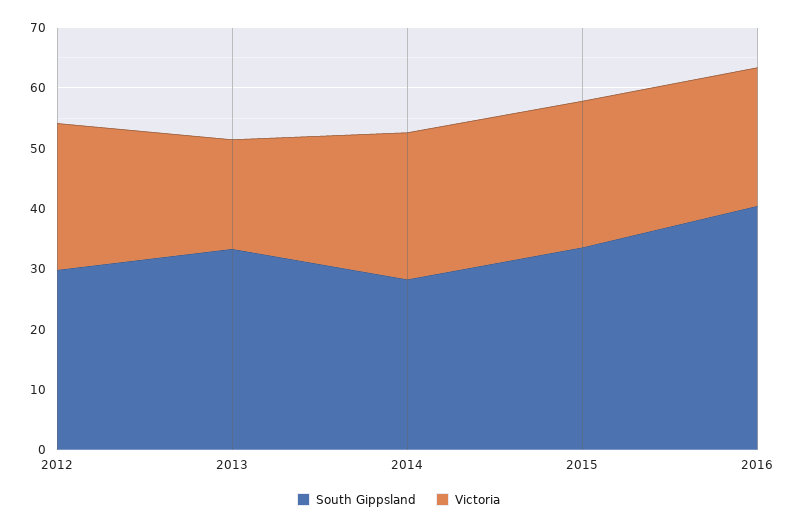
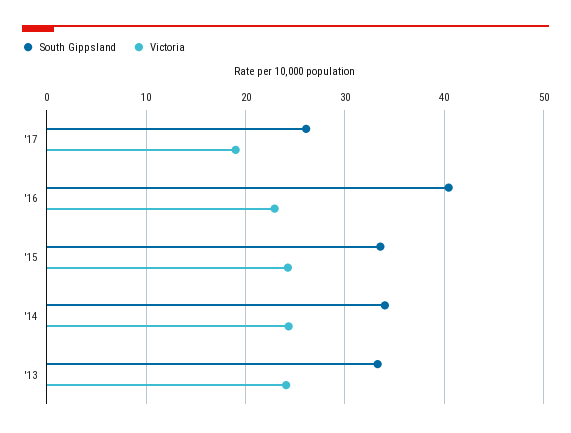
South Gippsland, 2012: 30 -> none
Victoria, 2012: 24 -> none
Victoria, 2013: 18 -> 24
South Gippsland, 2014: 28 -> 34
South Gippsland, '17: none -> 26
Victoria, '17: none -> 19

